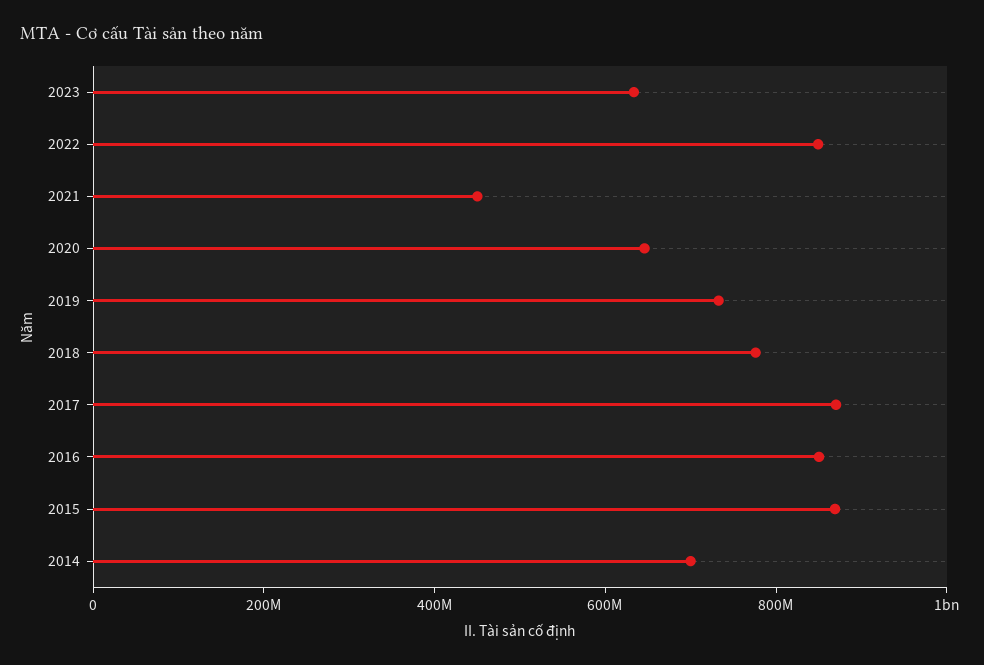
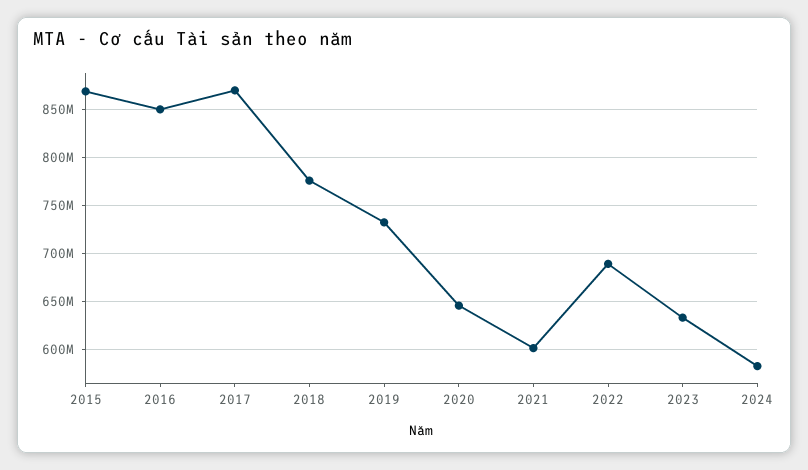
2022: 850000000 -> 690000000
2021: 450000000 -> 600000000
2014: 700000000 -> none
2024: none -> 580000000

